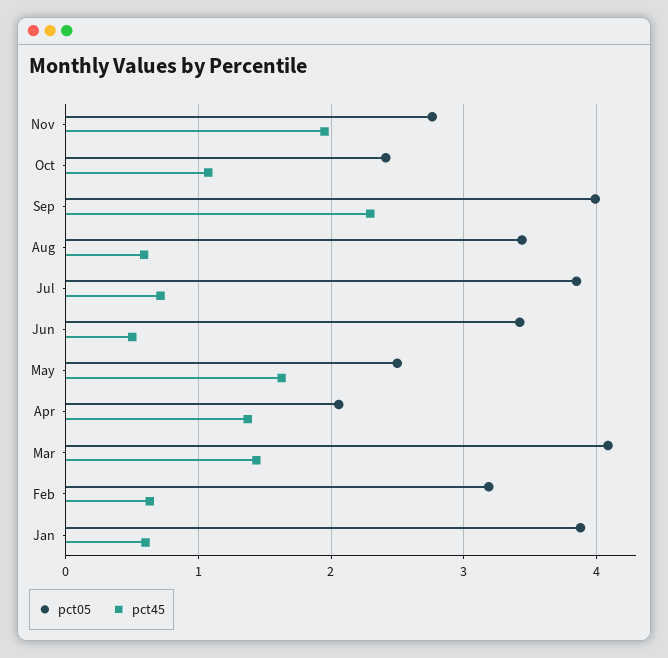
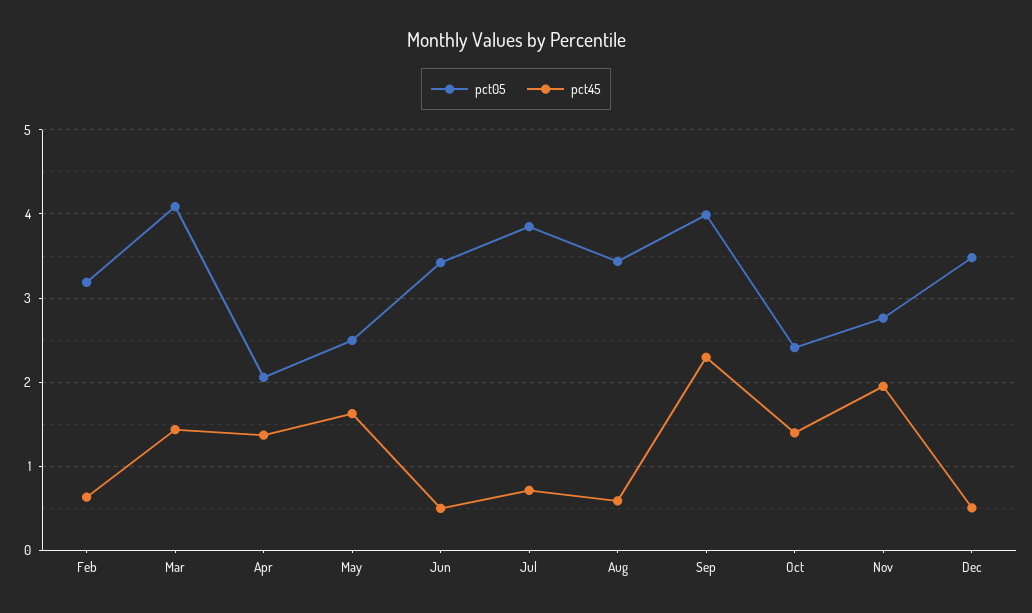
pct45, Oct: 1.1 -> 1.4
pct05, Jan: 3.9 -> none
pct45, Jan: 0.6 -> none
pct05, Dec: none -> 3.5
pct45, Dec: none -> 0.5

